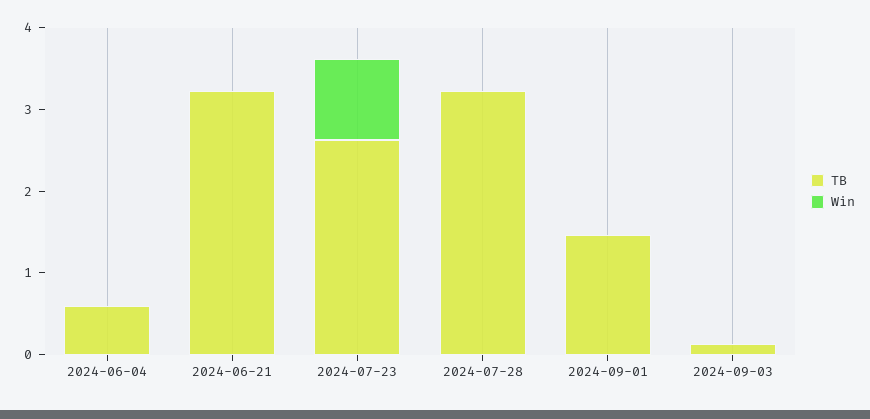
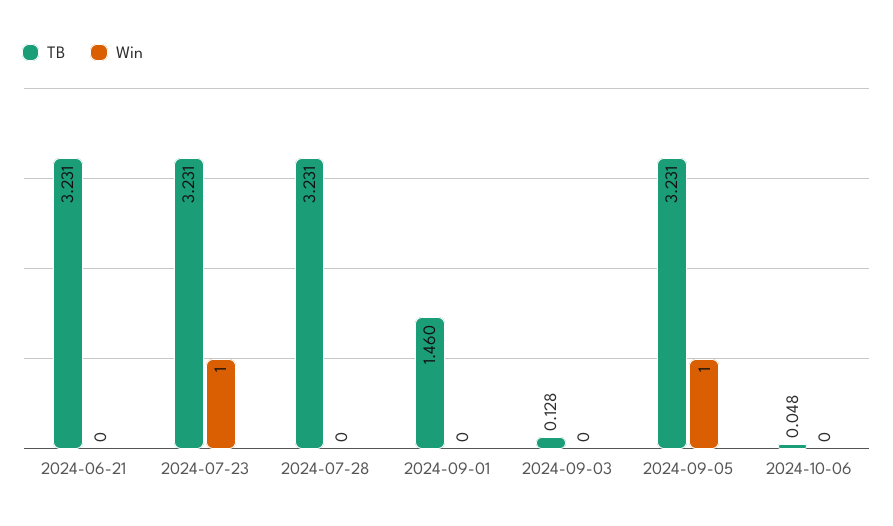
TB, 2024-06-04: 0.6 -> none
Win, 2024-06-04: 0 -> none
TB, 2024-07-23: 2.6 -> 3.231
TB, 2024-09-05: none -> 3.231
Win, 2024-09-05: none -> 1
TB, 2024-10-06: none -> 0.048
Win, 2024-10-06: none -> 0

